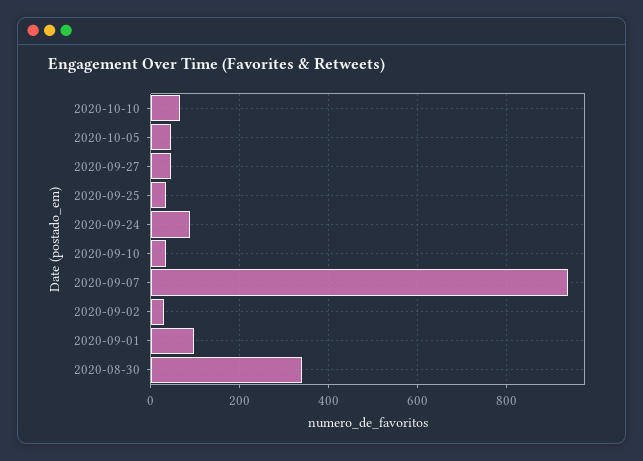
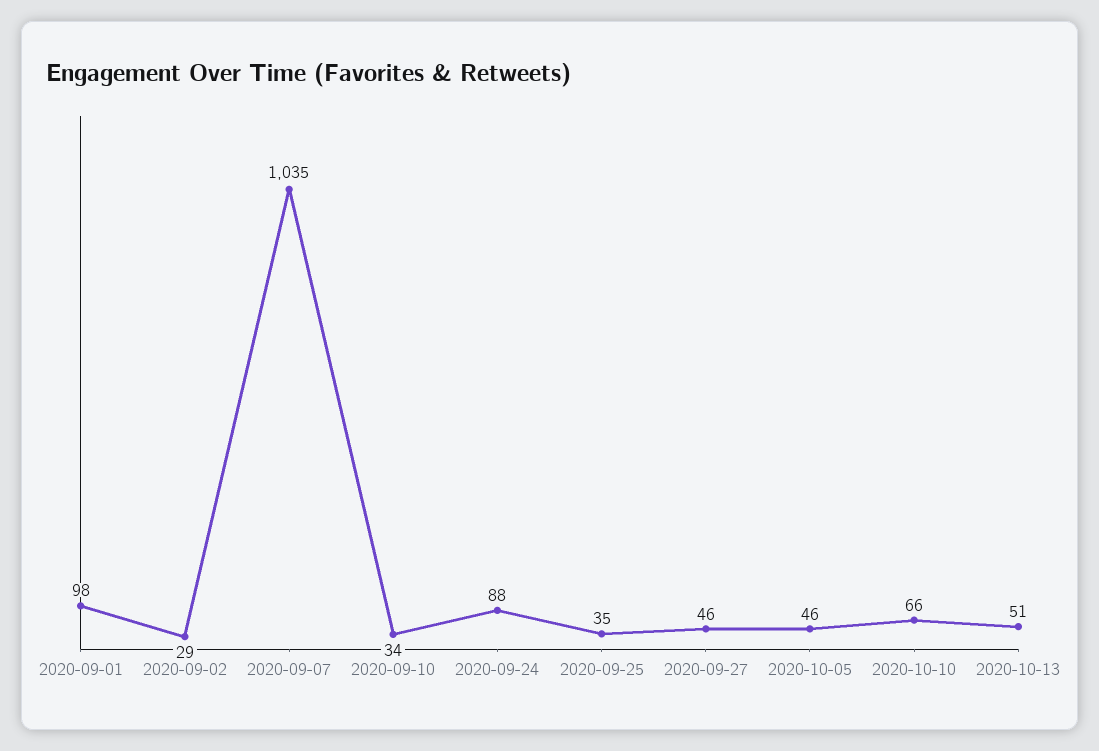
2020-09-07: 940 -> 1035
2020-08-30: 340 -> none
2020-10-13: none -> 51

